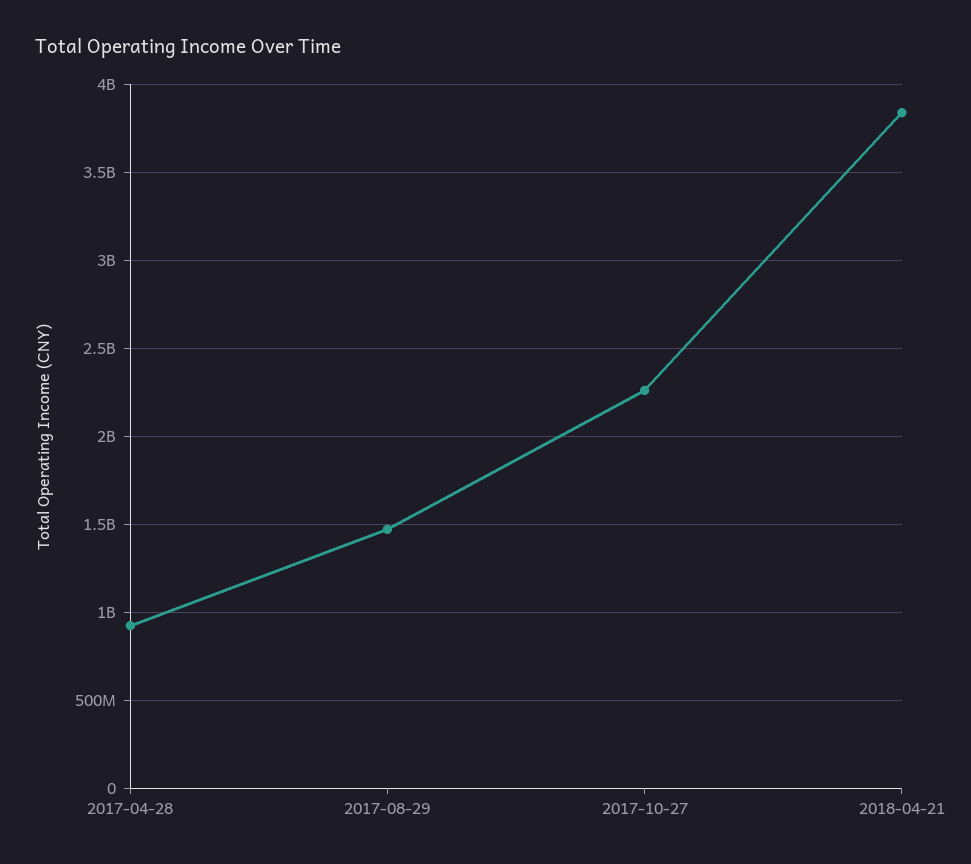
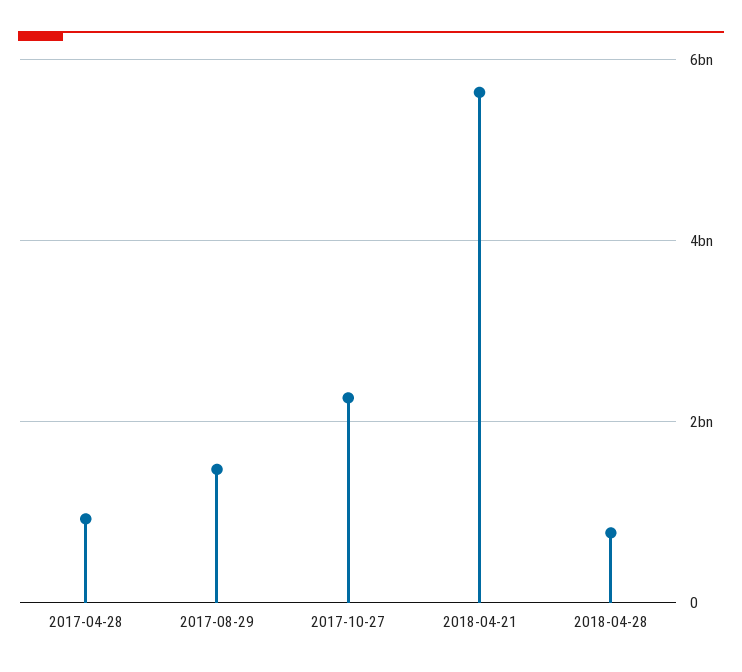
2018-04-21: 3850000000 -> 5600000000
2018-04-28: none -> 800000000

